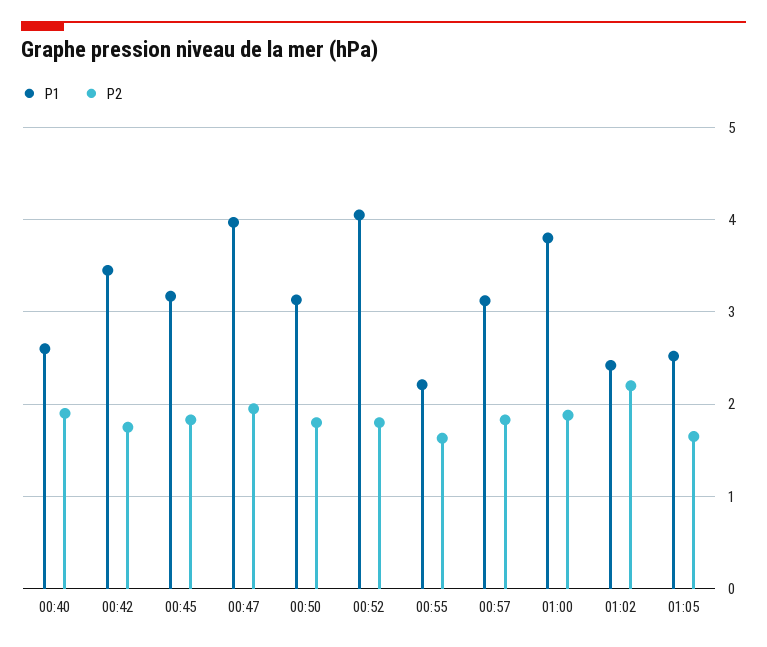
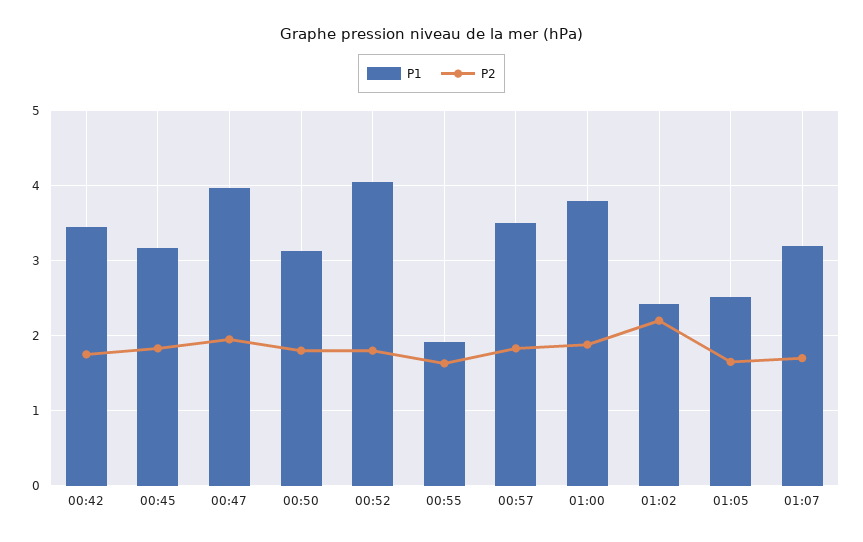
P1, 00:40: 2.6 -> none
P2, 00:40: 1.9 -> none
P1, 00:55: 2.2 -> 1.9
P1, 00:57: 3.1 -> 3.5
P1, 01:07: none -> 3.2
P2, 01:07: none -> 1.7

